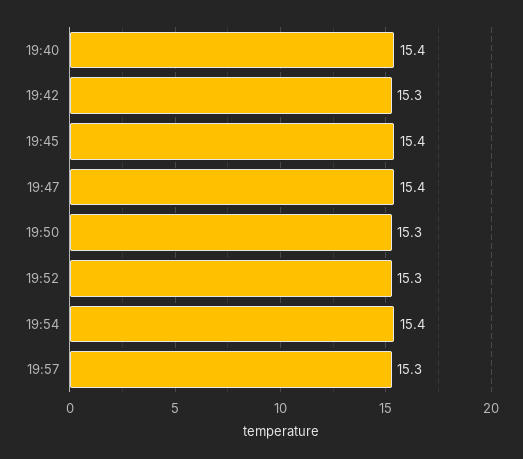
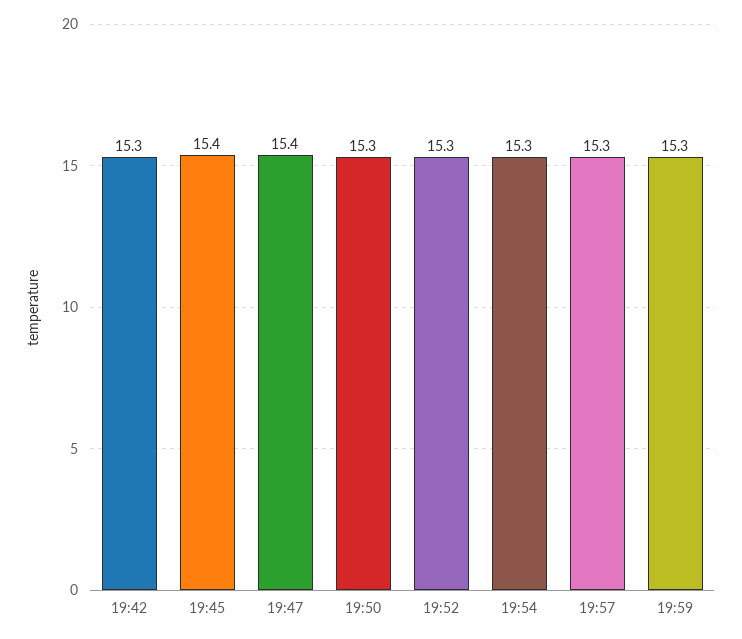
19:40: 15.4 -> none
19:54: 15.4 -> 15.3
19:59: none -> 15.3

